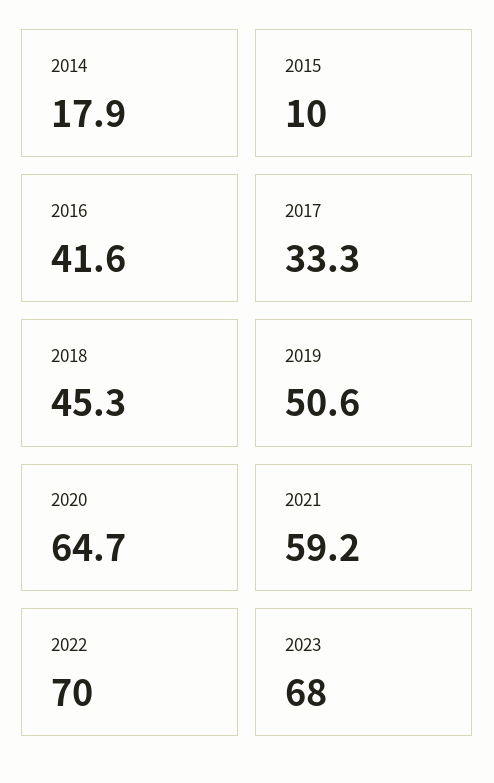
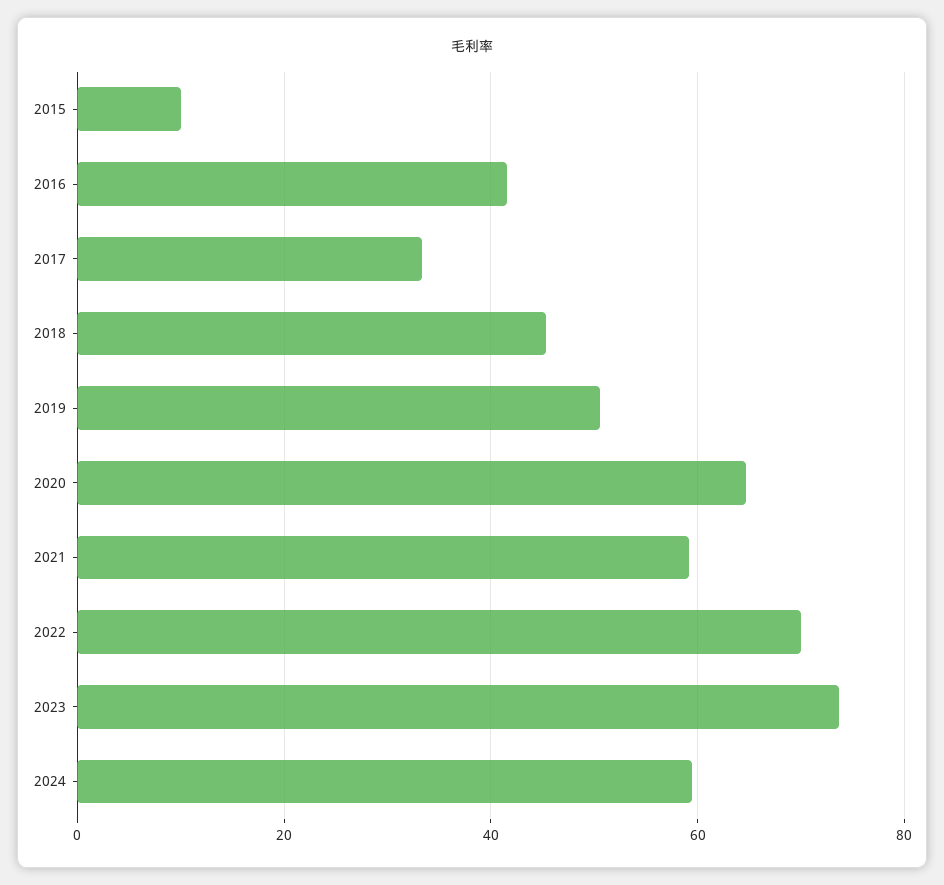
2014: 17.9 -> none
2023: 68 -> 74
2024: none -> 60

